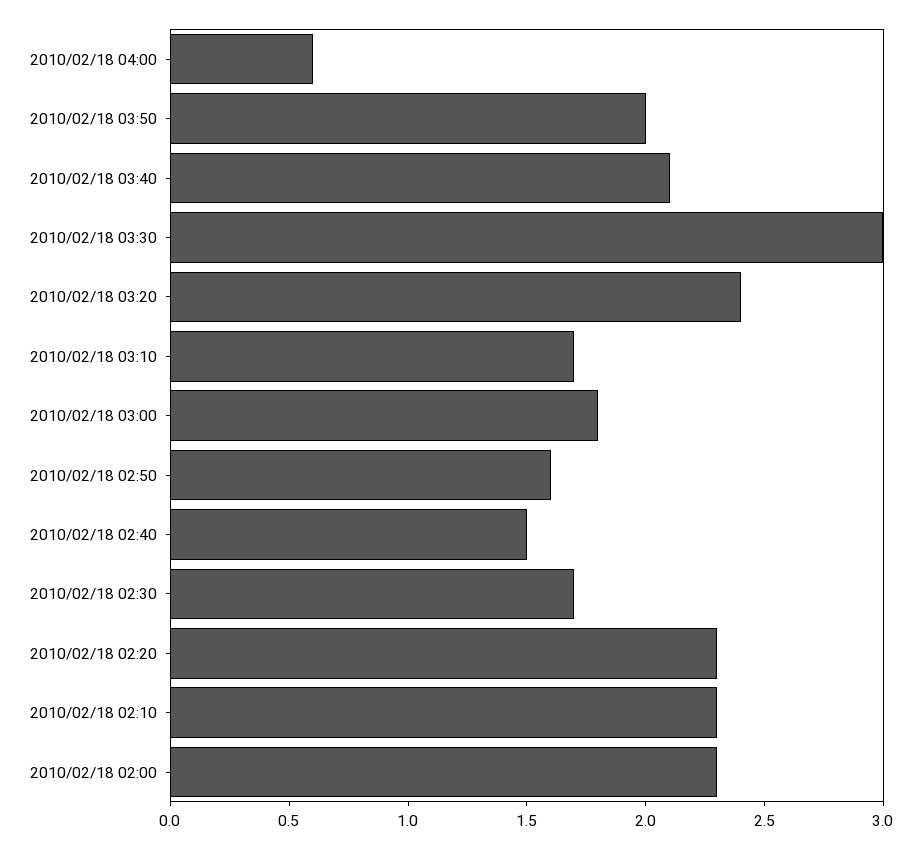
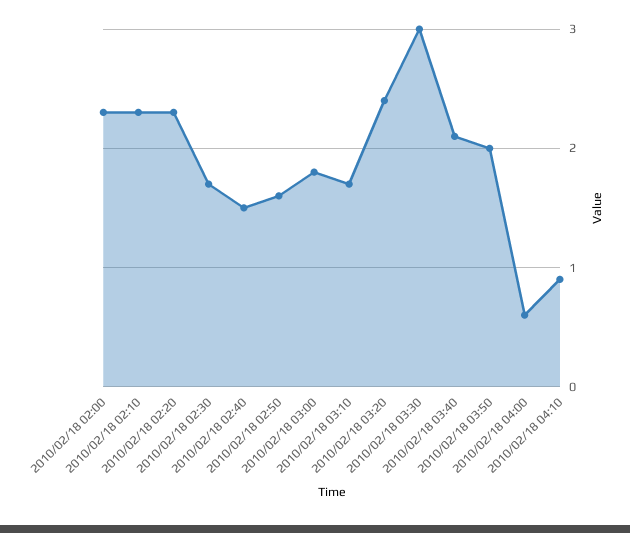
2010/02/18 04:10: none -> 0.9

